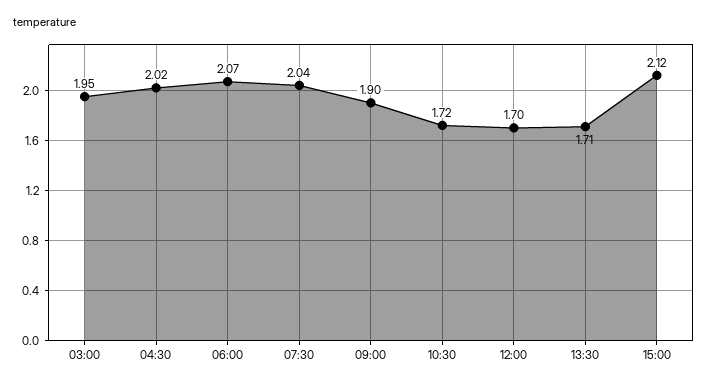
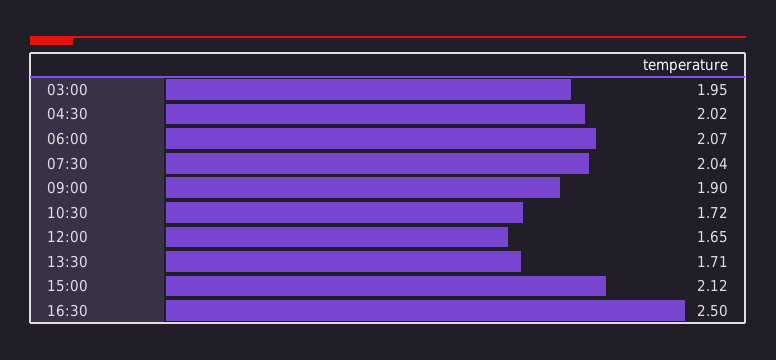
12:00: 1.7 -> 1.65
16:30: none -> 2.5

